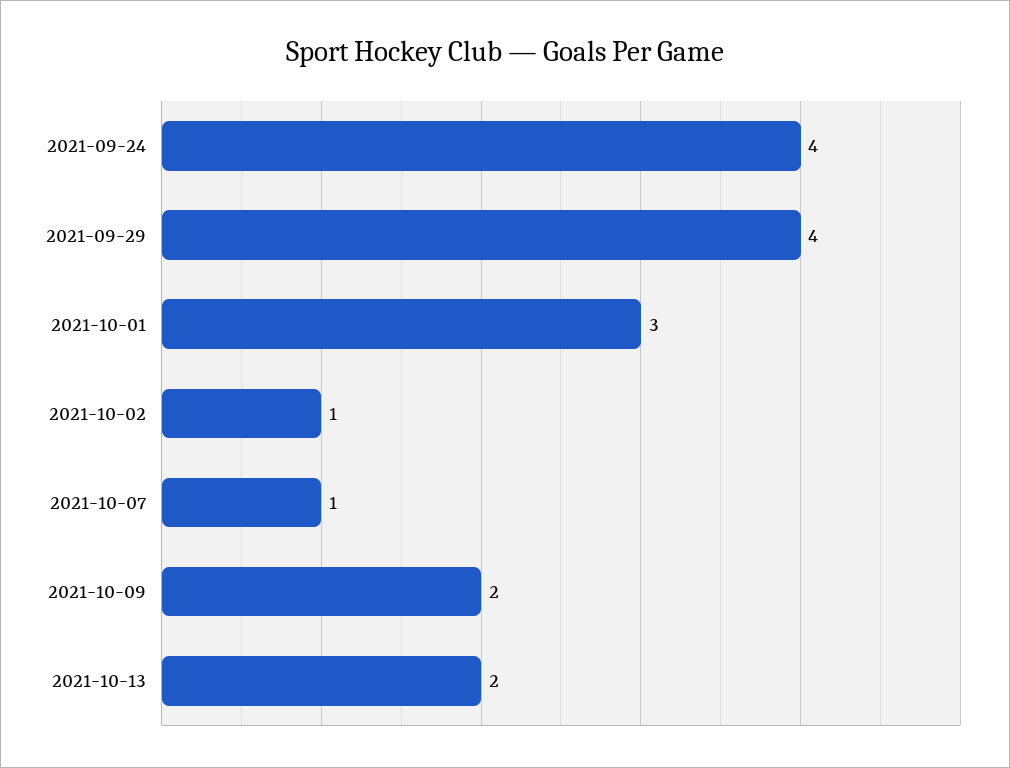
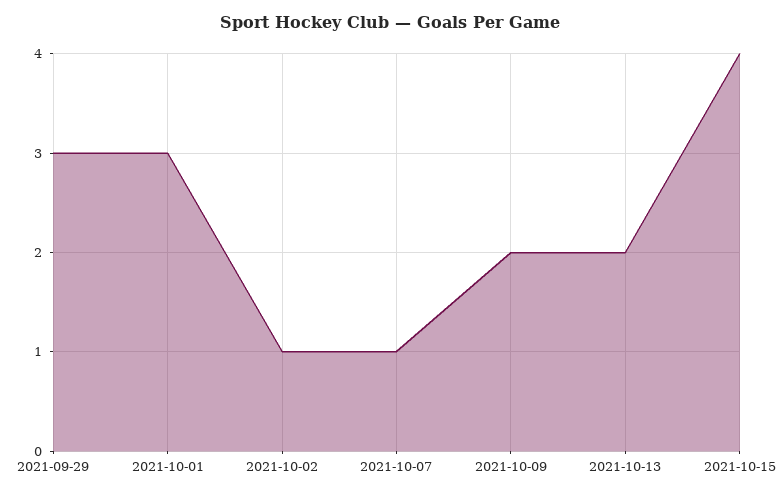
2021-09-24: 4 -> none
2021-09-29: 4 -> 3
2021-10-15: none -> 4

